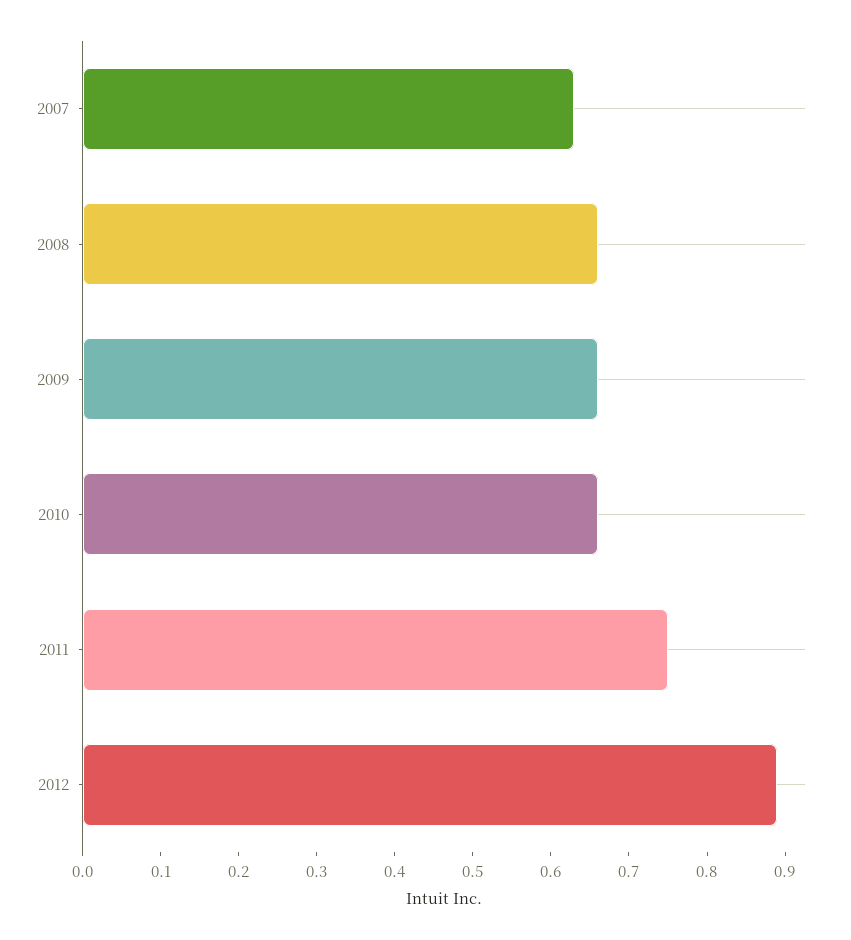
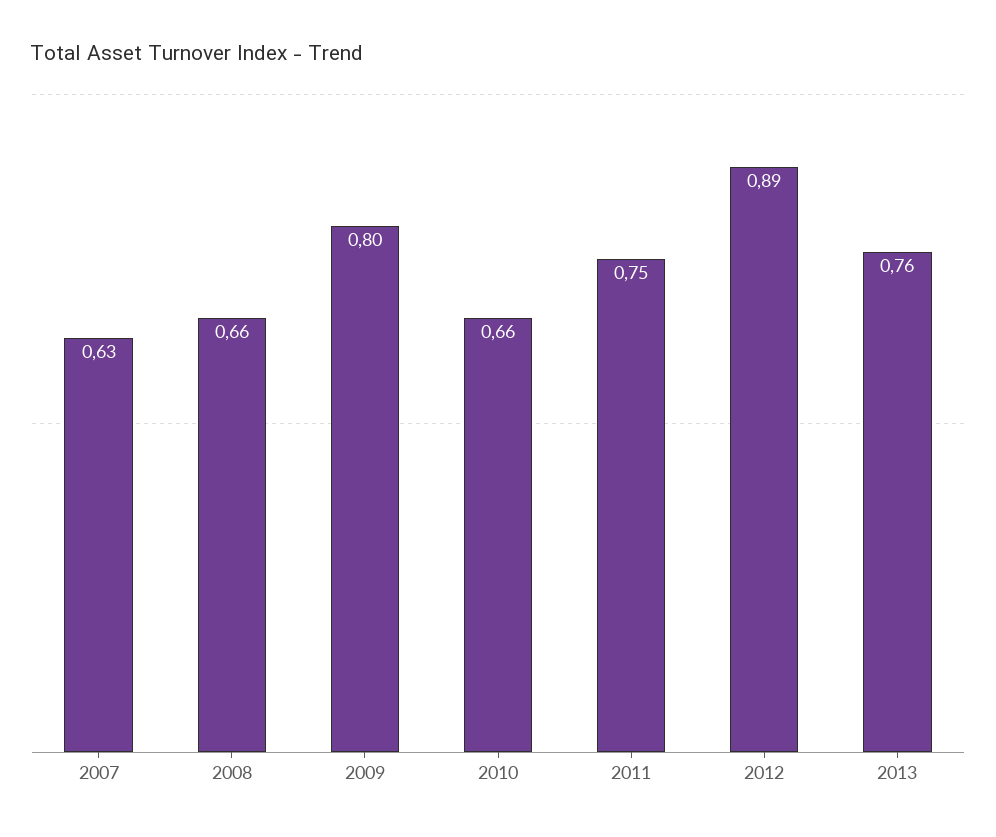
2009: 0.65 -> 0.8
2013: none -> 0.76

